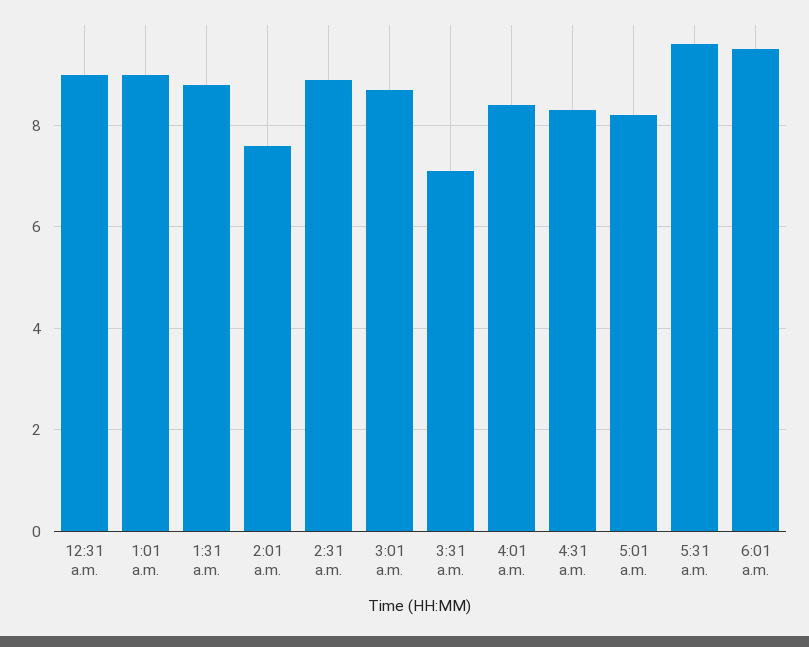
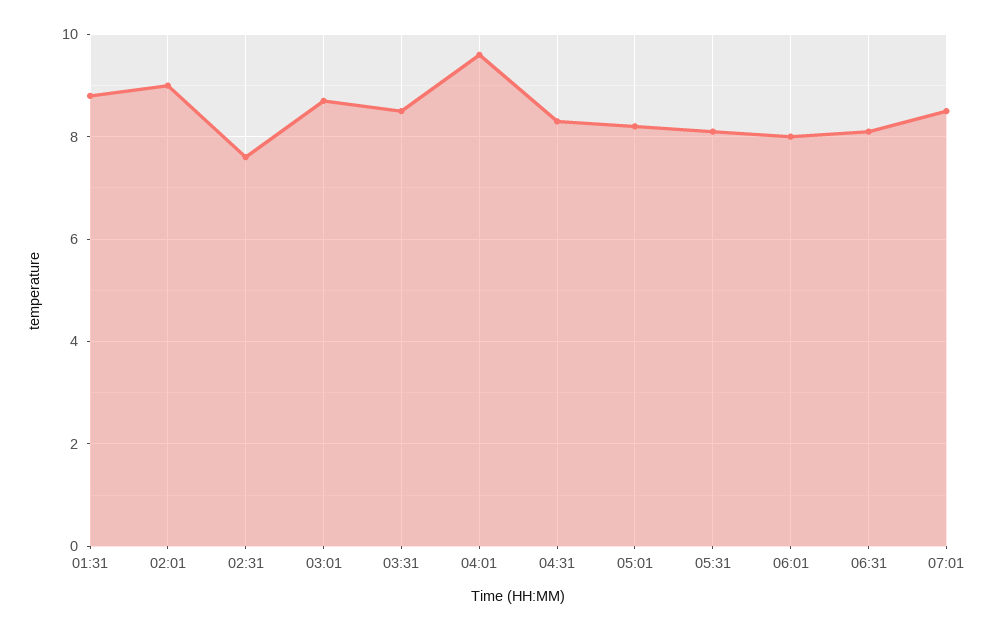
12:31 a.m.: 9 -> none
1:01 a.m.: 9 -> none
2:01 a.m.: 7.5 -> 9
2:31 a.m.: 9 -> 7.5
3:31 a.m.: 7 -> 8.5
4:01 a.m.: 8.5 -> 9.5
5:31 a.m.: 9.5 -> 8
6:01 a.m.: 9.5 -> 8
06:31: none -> 8
07:01: none -> 8.5

